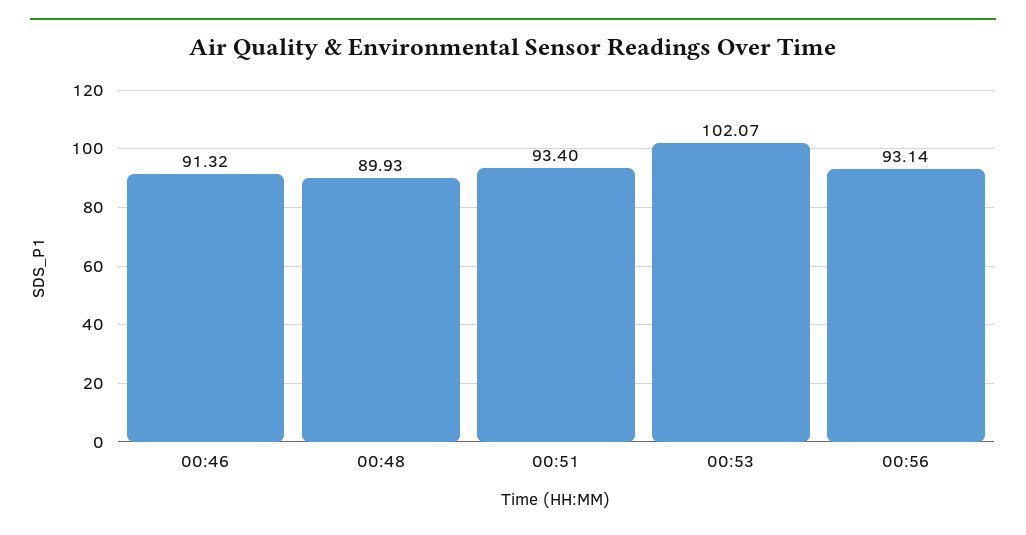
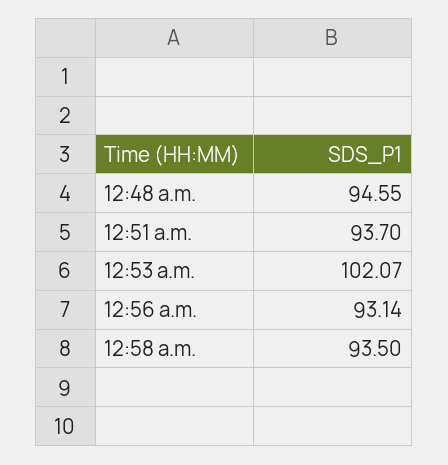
00:46: 91.32 -> none
00:48: 89.93 -> 94.55
00:51: 93.4 -> 93.7
12:58 a.m.: none -> 93.5

